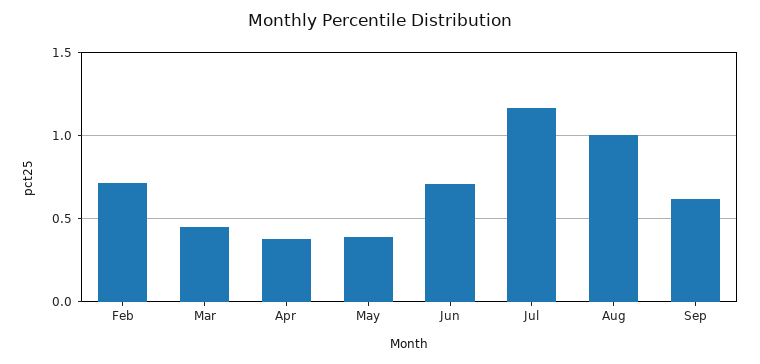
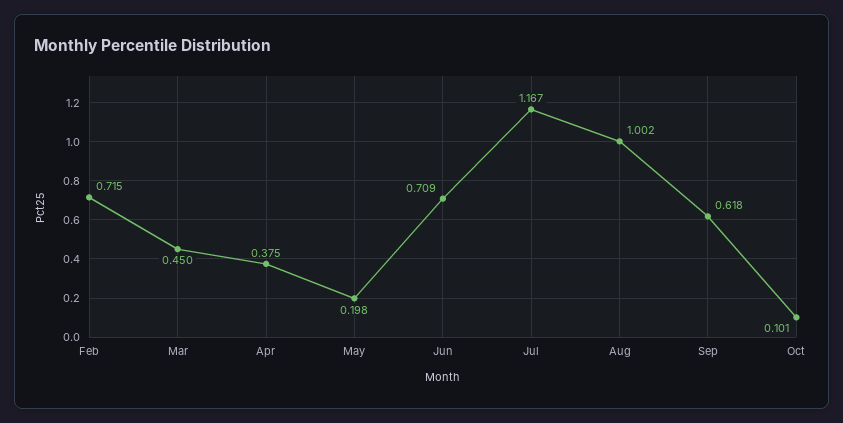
May: 0.4 -> 0.198
Oct: none -> 0.101

